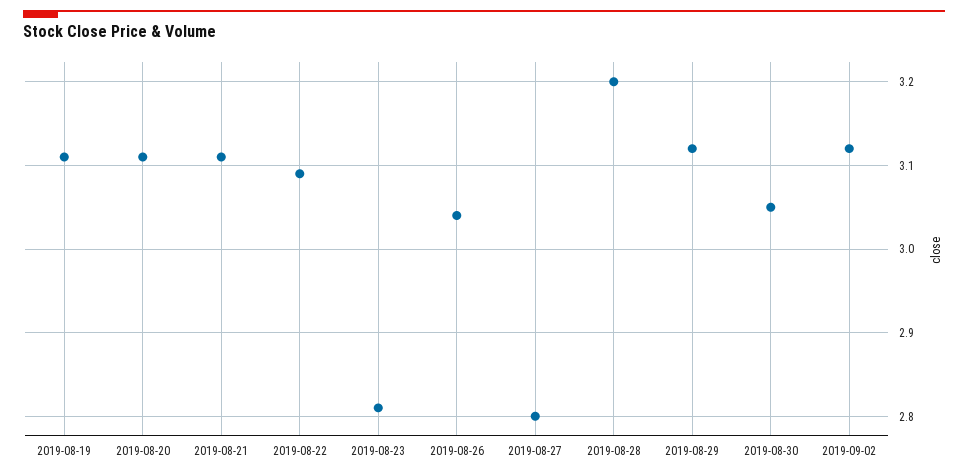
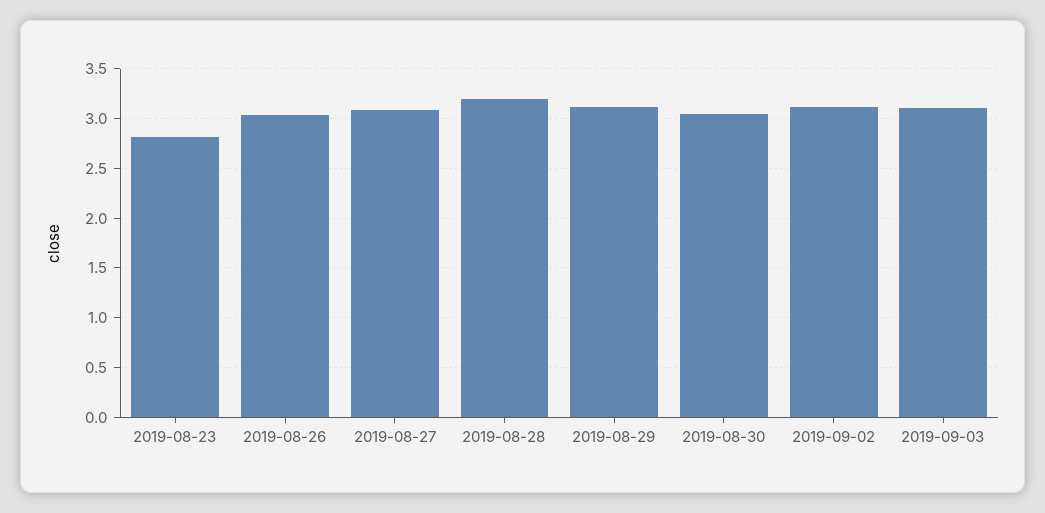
2019-08-19: 3.11 -> none
2019-08-20: 3.11 -> none
2019-08-21: 3.11 -> none
2019-08-22: 3.09 -> none
2019-08-27: 2.8 -> 3.1
2019-09-03: none -> 3.1

